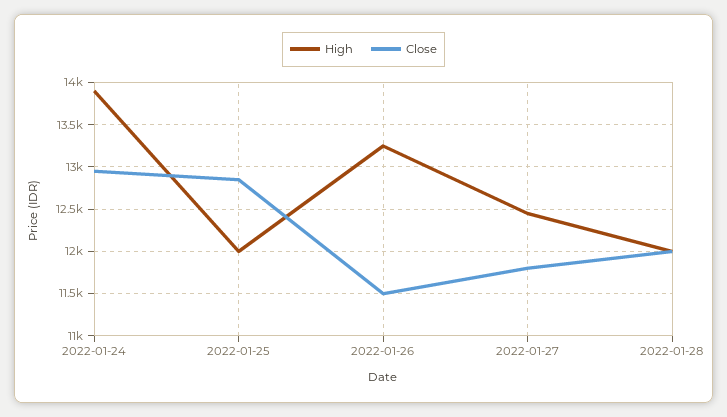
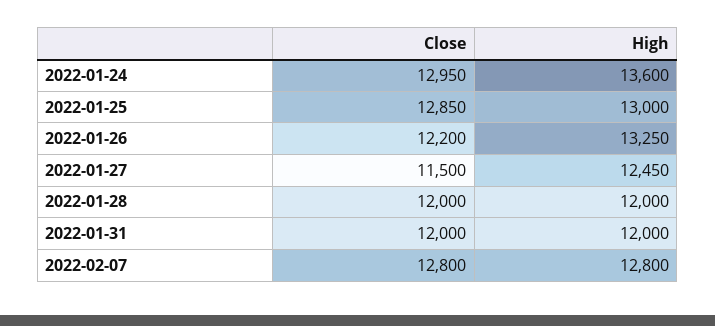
High, 2022-01-24: 13900 -> 13600
High, 2022-01-25: 12000 -> 13000
Close, 2022-01-26: 11500 -> 12200
Close, 2022-01-27: 11800 -> 11500
Close, 2022-01-31: none -> 12000
High, 2022-01-31: none -> 12000
Close, 2022-02-07: none -> 12800
High, 2022-02-07: none -> 12800

